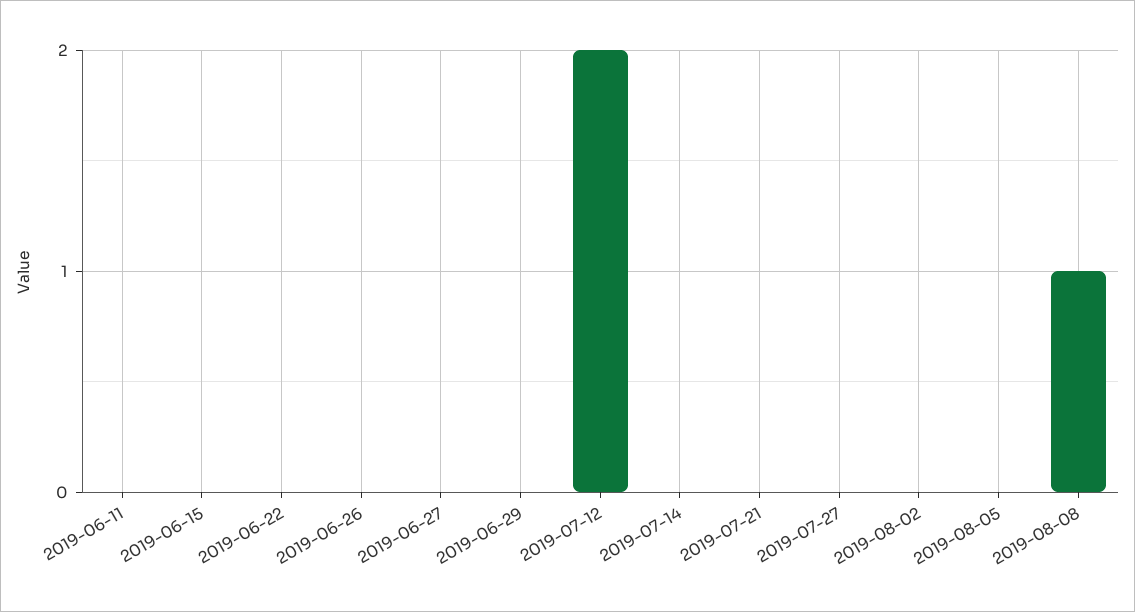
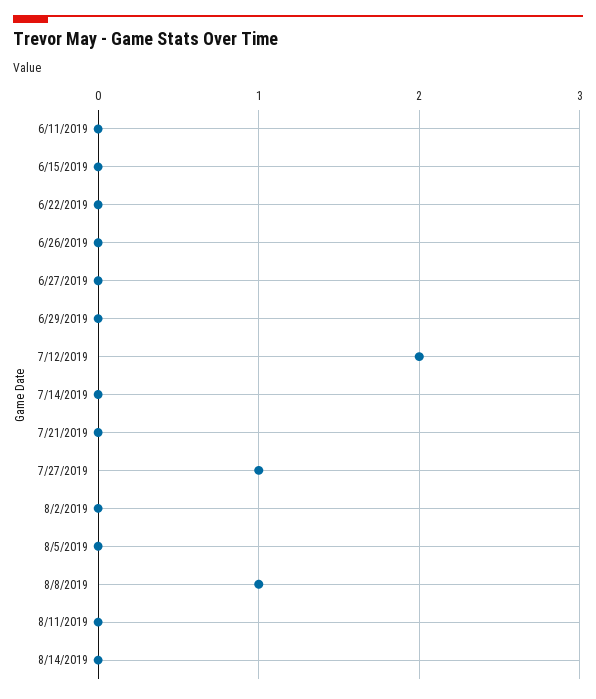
2019-07-27: 0 -> 1
8/11/2019: none -> 0
8/14/2019: none -> 0

